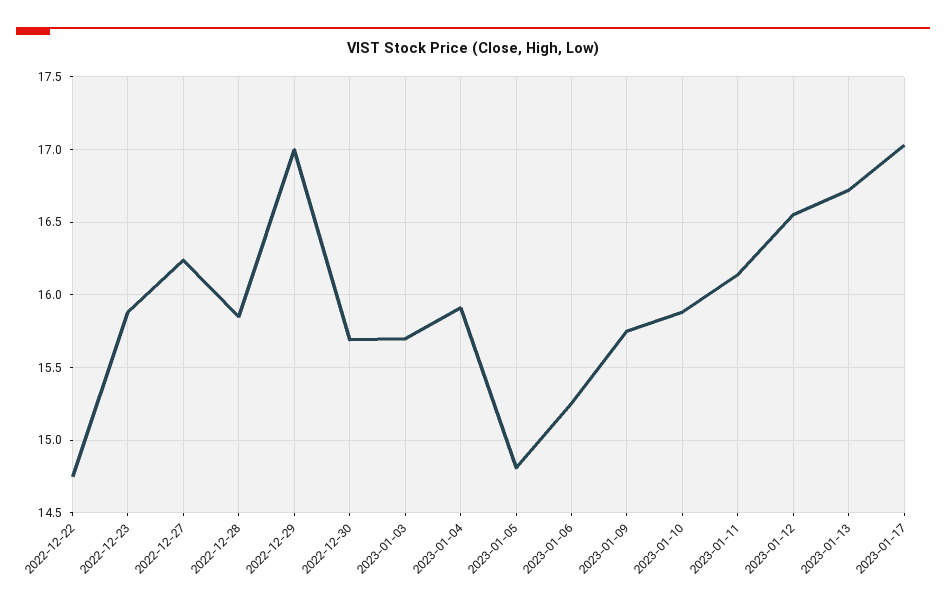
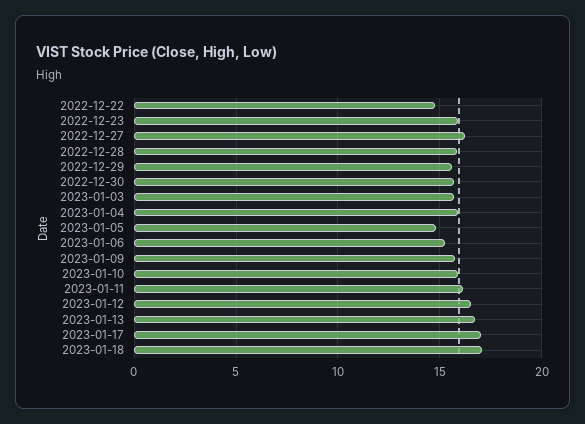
2022-12-29: 17 -> 15.5
2023-01-18: none -> 17

